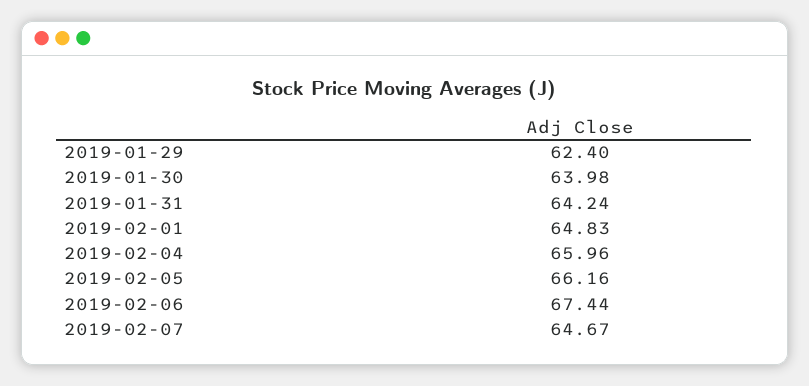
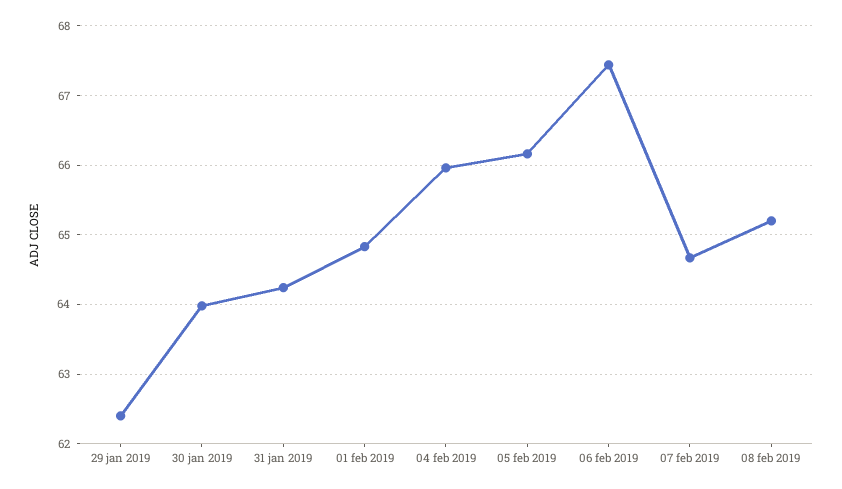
08 feb 2019: none -> 65.2

